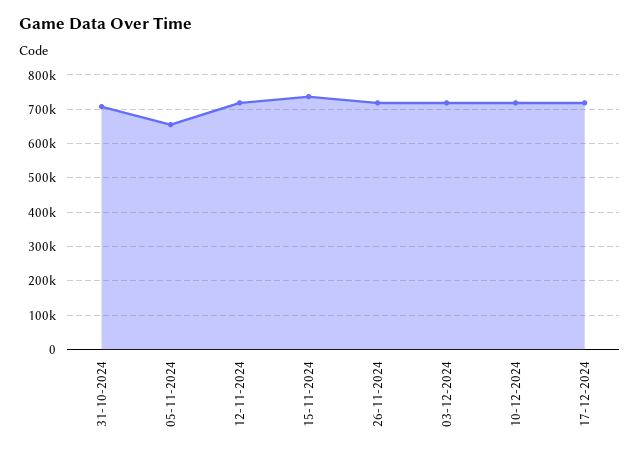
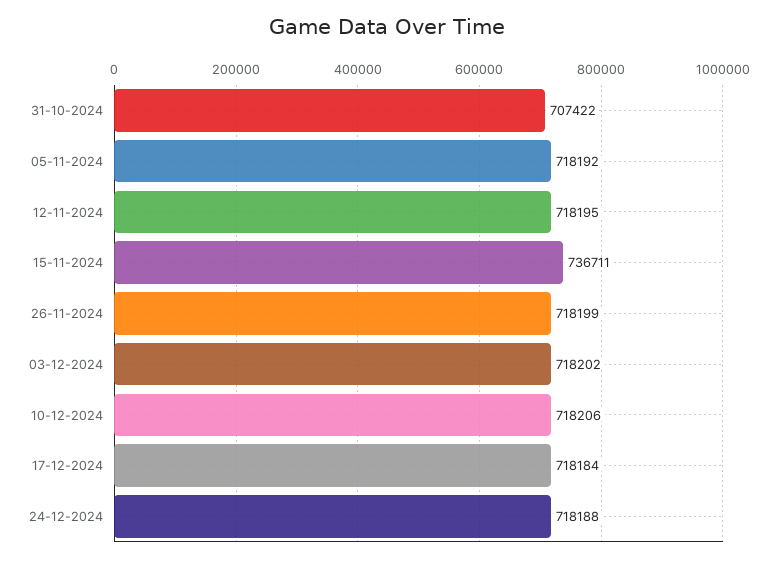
05-11-2024: 660000 -> 718192
24-12-2024: none -> 718188

